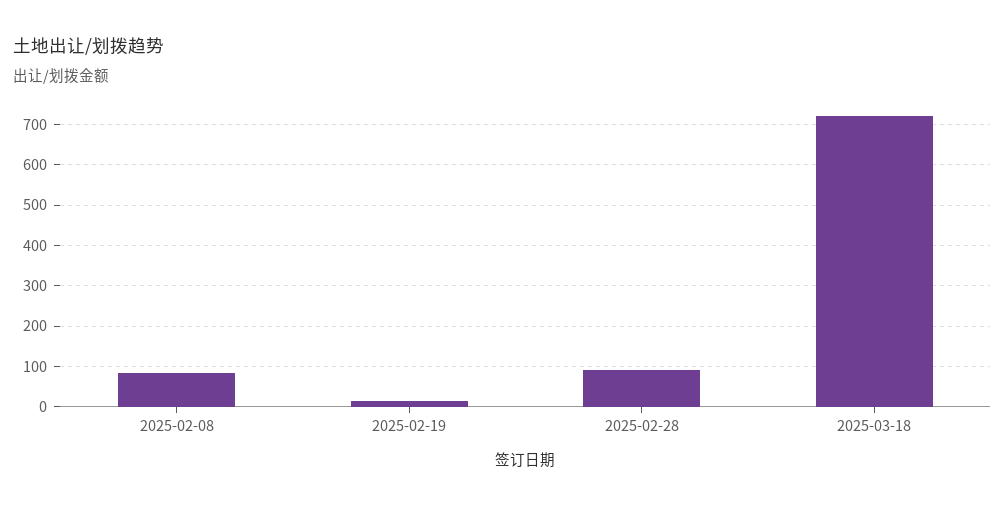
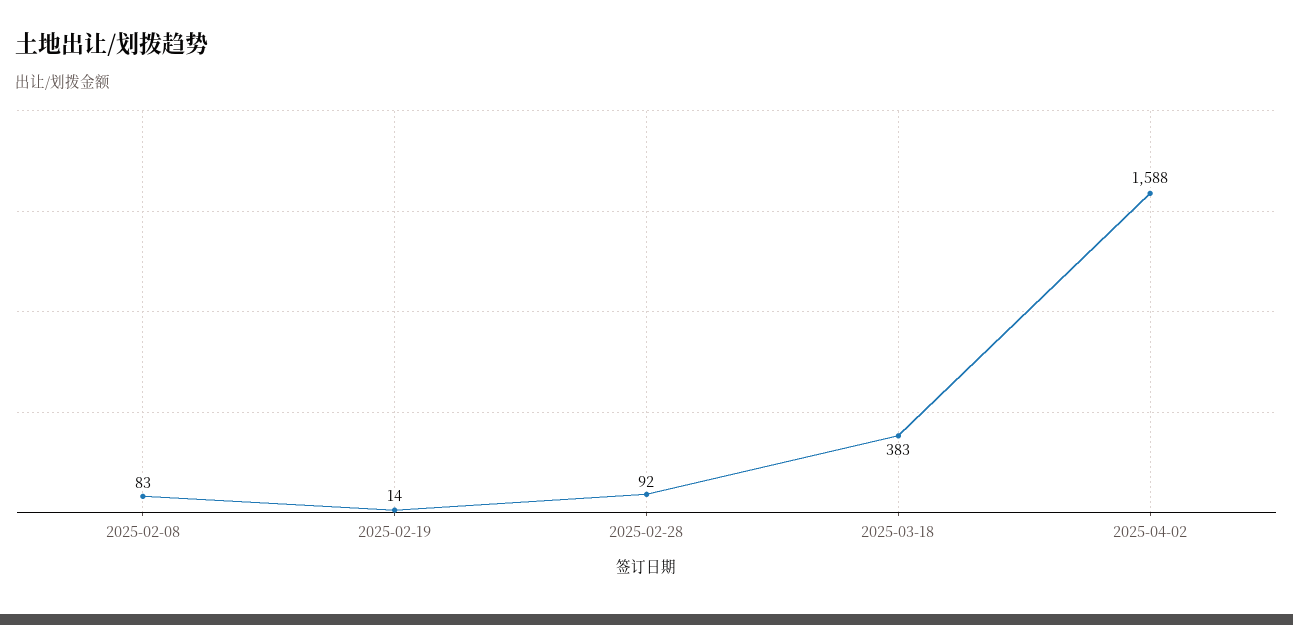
2025-03-18: 720 -> 383
2025-04-02: none -> 1588

